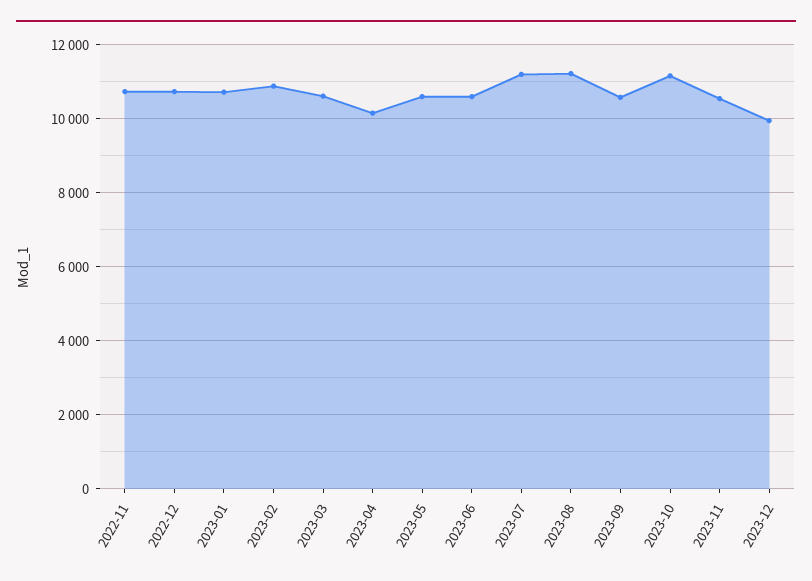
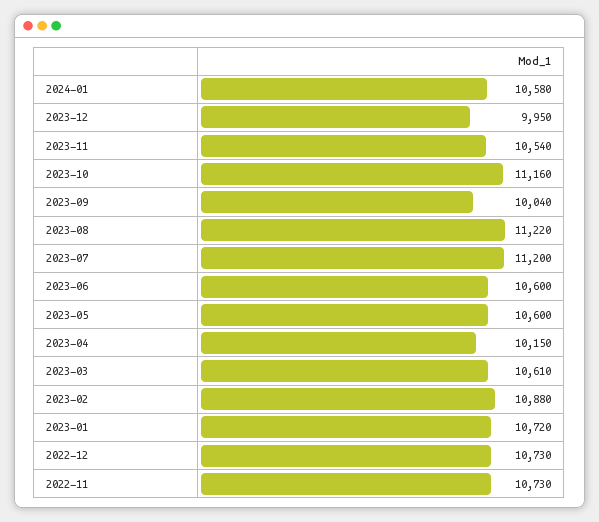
2023-09: 10600 -> 10040
2024-01: none -> 10580

